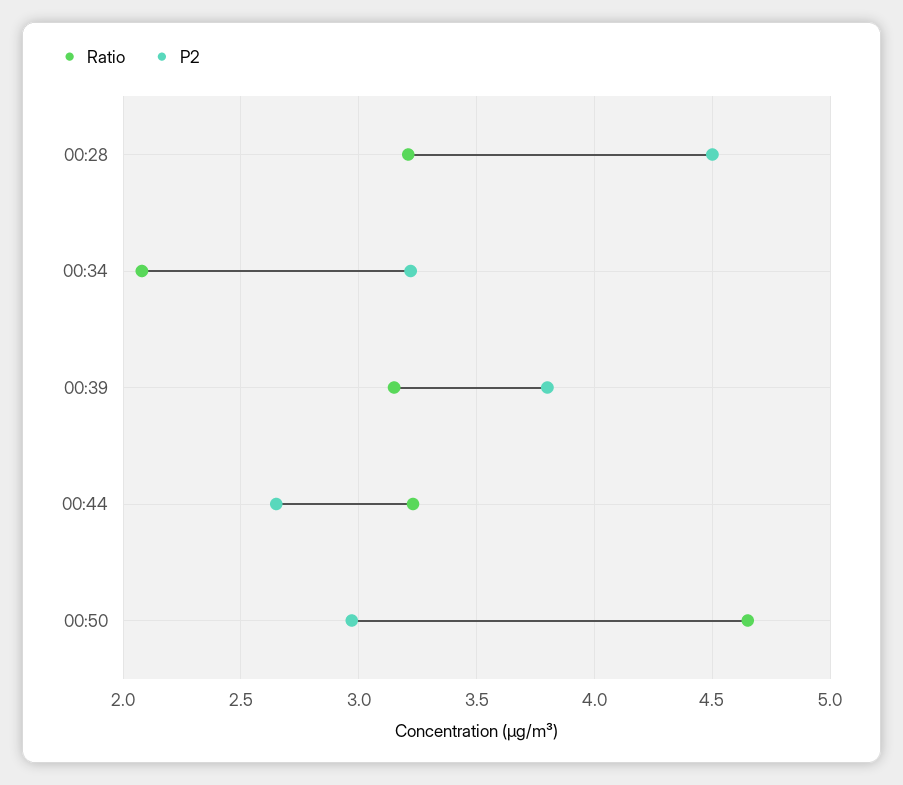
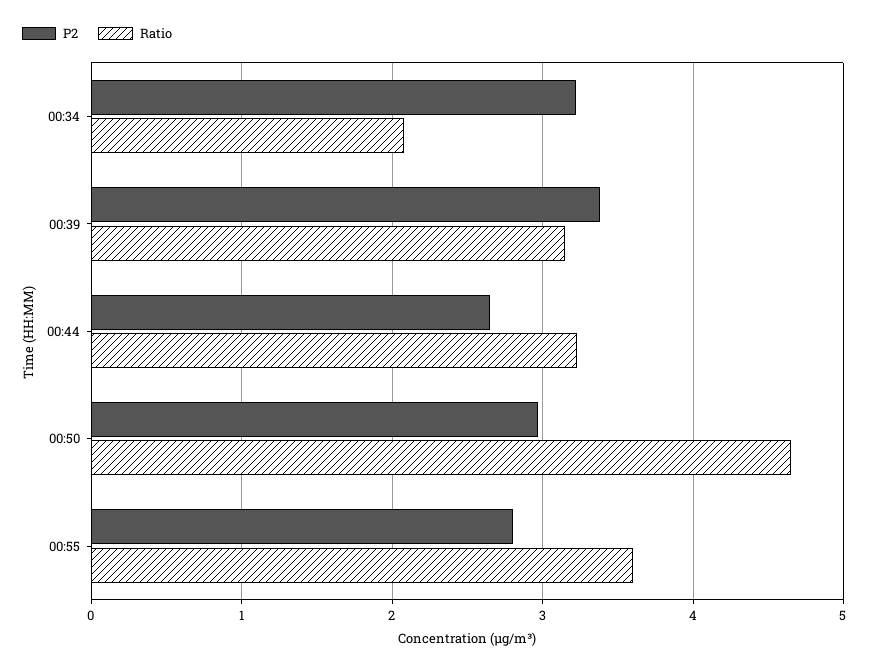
Ratio, 00:28: 3.2 -> none
P2, 00:28: 4.5 -> none
P2, 00:39: 3.8 -> 3.4
P2, 00:55: none -> 2.8
Ratio, 00:55: none -> 3.6

